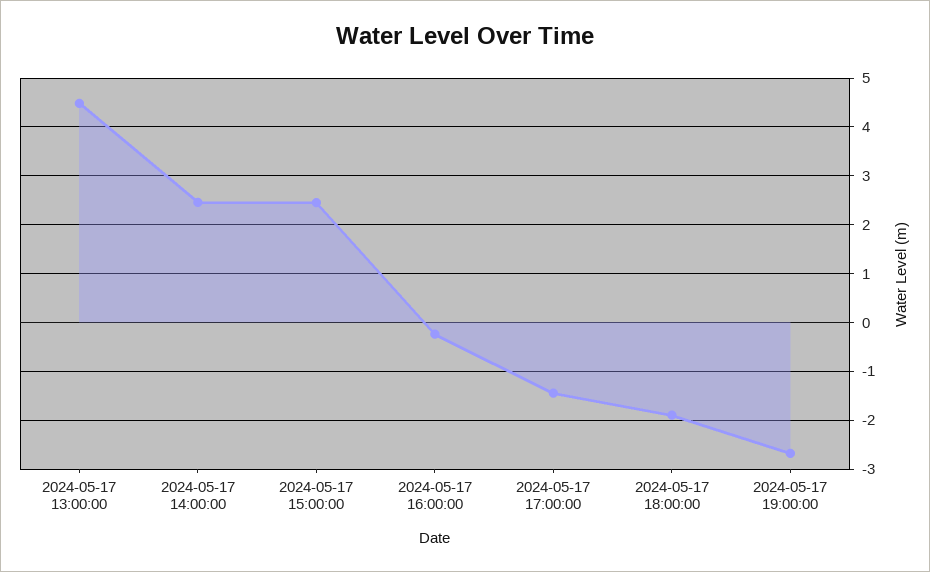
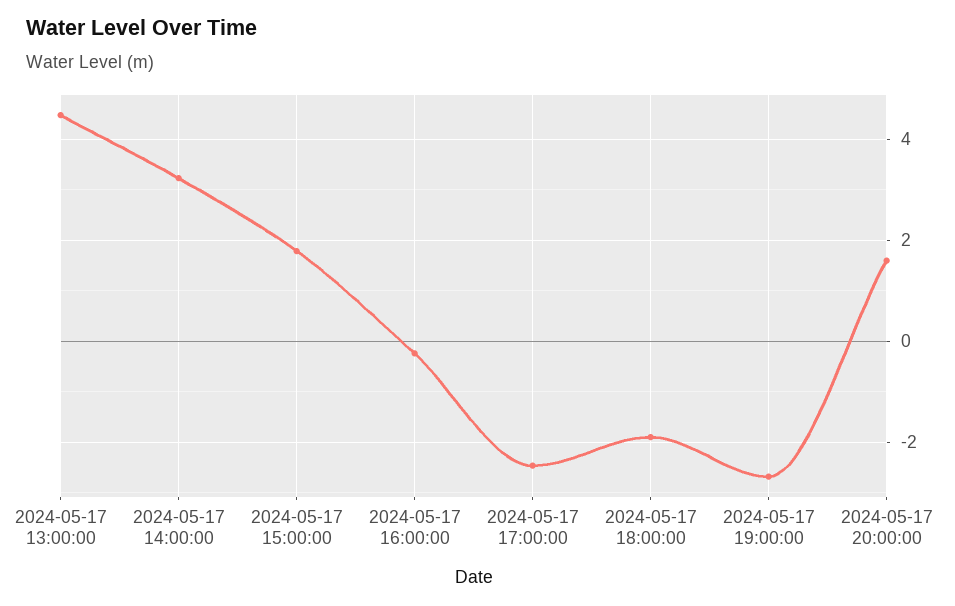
2024-05-17 14:00:00: 2.4 -> 3.2
2024-05-17 15:00:00: 2.4 -> 1.8
2024-05-17 17:00:00: -1.4 -> -2.4
2024-05-17 20:00:00: none -> 1.6

